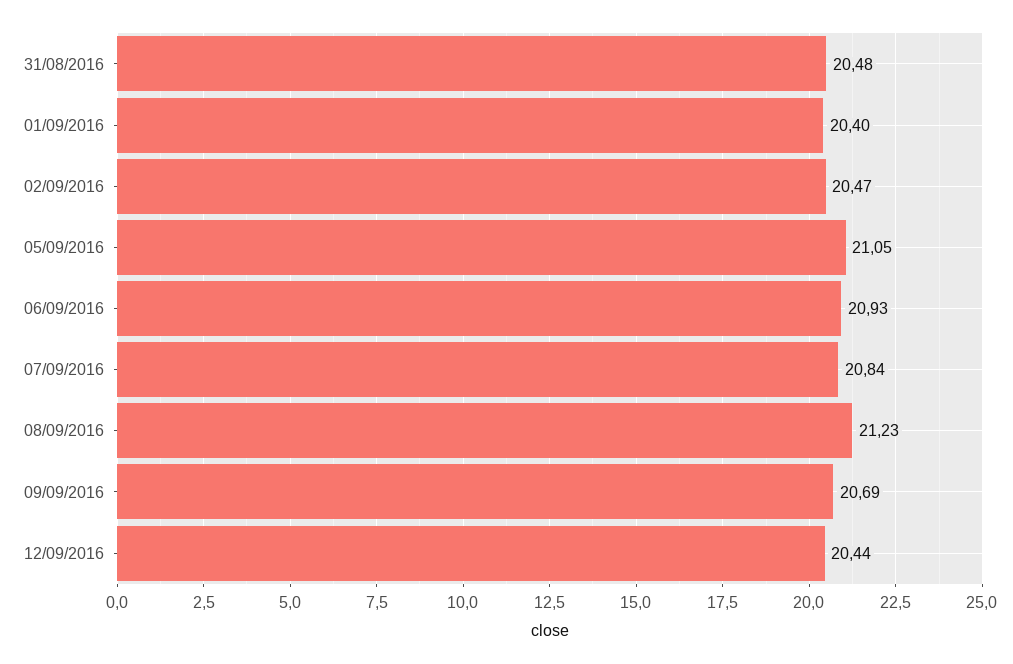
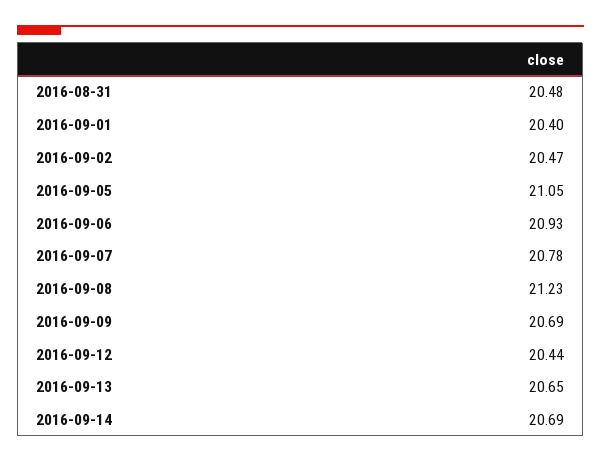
07/09/2016: 20.84 -> 20.78
2016-09-13: none -> 20.65
2016-09-14: none -> 20.69

